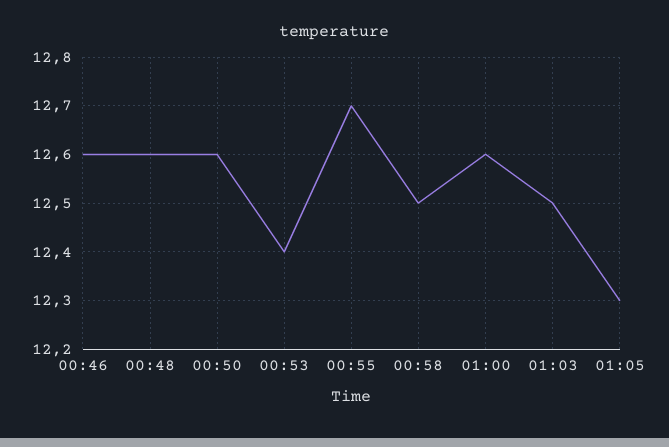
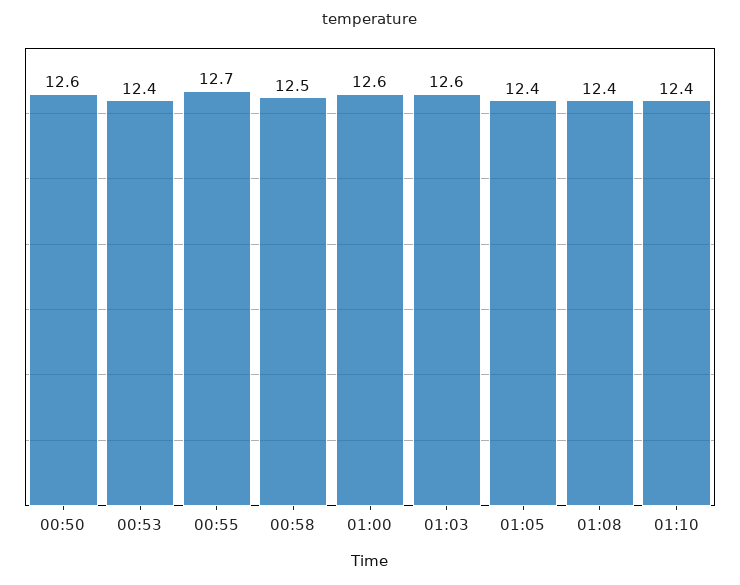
00:46: 12.6 -> none
00:48: 12.6 -> none
01:03: 12.5 -> 12.6
01:05: 12.3 -> 12.4
01:08: none -> 12.4
01:10: none -> 12.4

